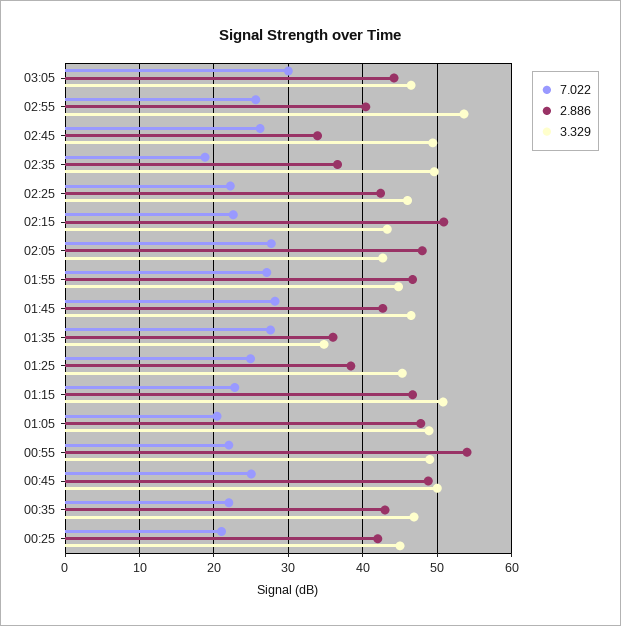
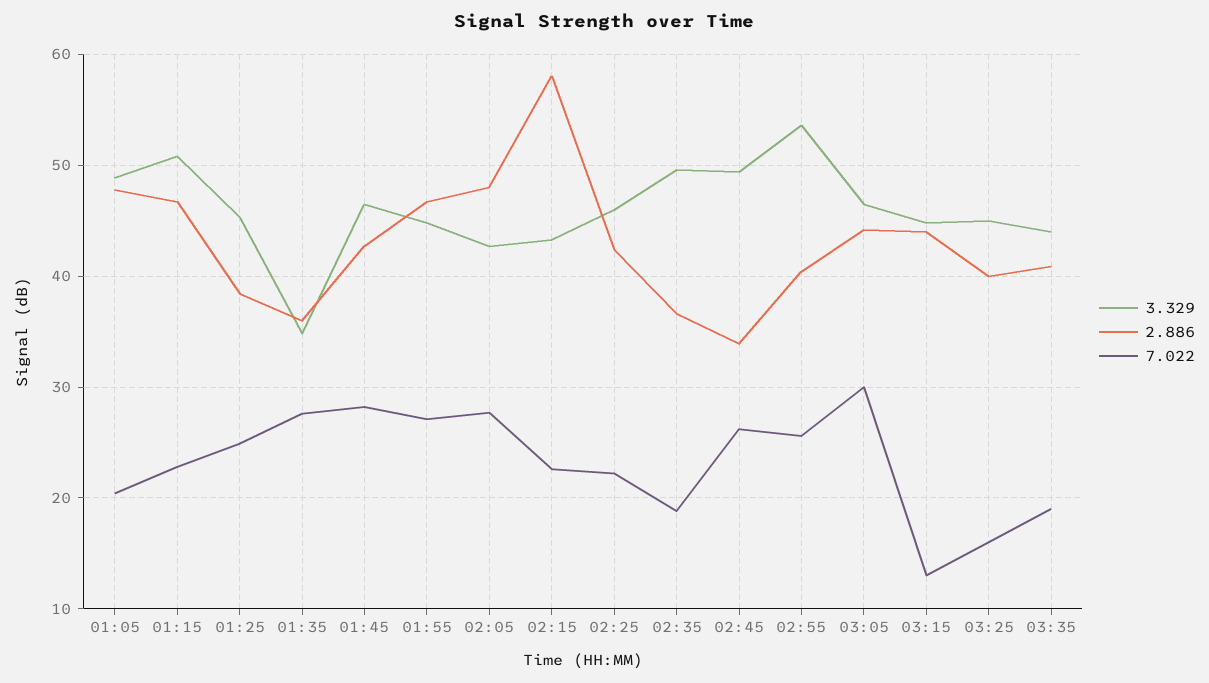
2.886, 02:15: 51 -> 58
7.022, 00:55: 22 -> none
2.886, 00:55: 54 -> none
3.329, 00:55: 49 -> none
7.022, 00:45: 25 -> none
2.886, 00:45: 49 -> none
3.329, 00:45: 50 -> none
7.022, 00:35: 22 -> none
2.886, 00:35: 43 -> none
3.329, 00:35: 47 -> none
7.022, 00:25: 21 -> none
2.886, 00:25: 42 -> none
3.329, 00:25: 45 -> none
3.329, 03:15: none -> 45
2.886, 03:15: none -> 44
7.022, 03:15: none -> 13
3.329, 03:25: none -> 45
2.886, 03:25: none -> 40
7.022, 03:25: none -> 16
3.329, 03:35: none -> 44
2.886, 03:35: none -> 41
7.022, 03:35: none -> 19

